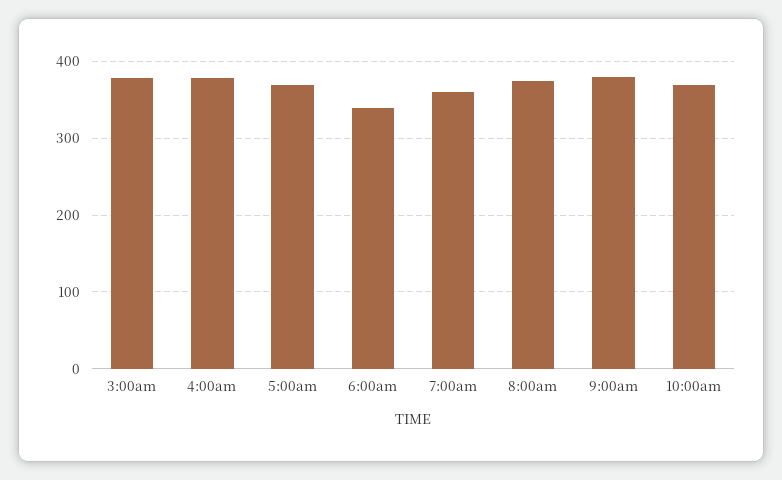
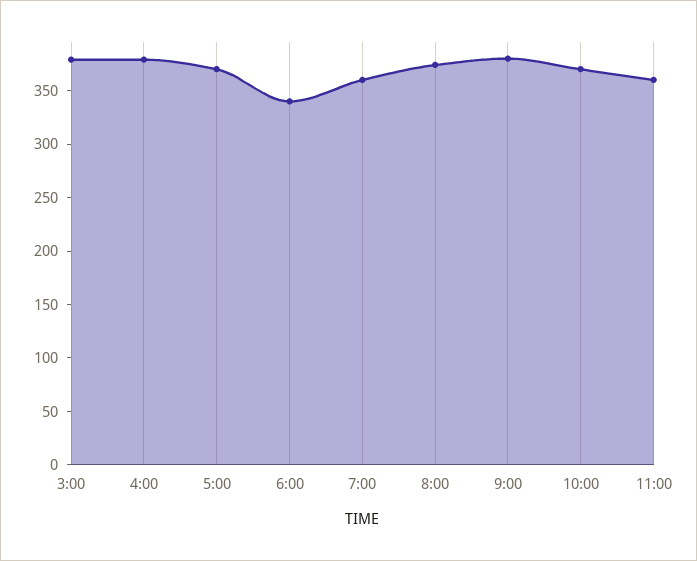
11:00: none -> 360

